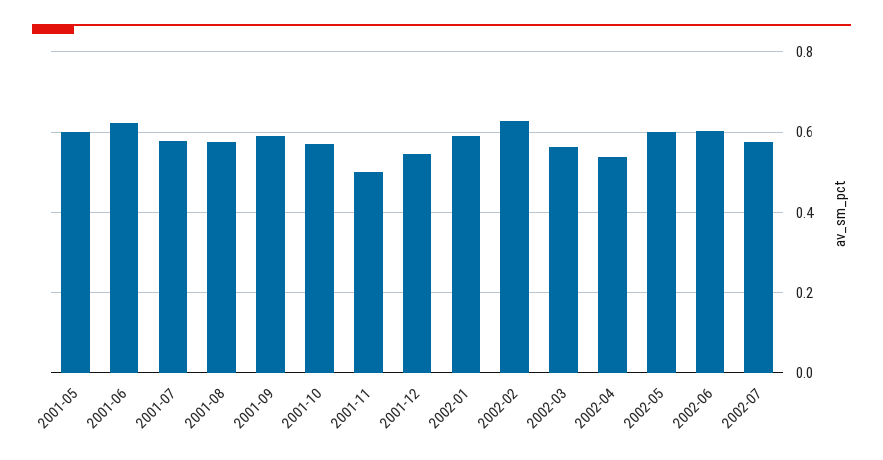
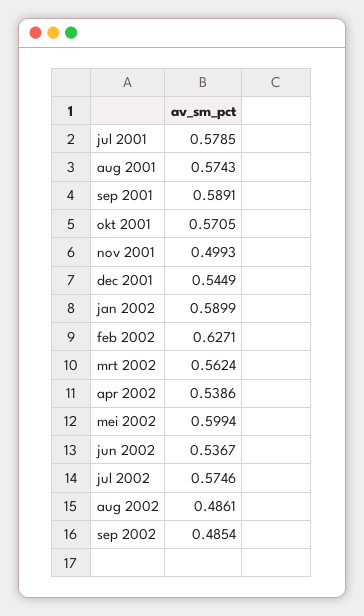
2001-05: 0.6 -> none
2001-06: 0.62 -> none
2002-06: 0.6 -> 0.5367
aug 2002: none -> 0.4861
sep 2002: none -> 0.4854

